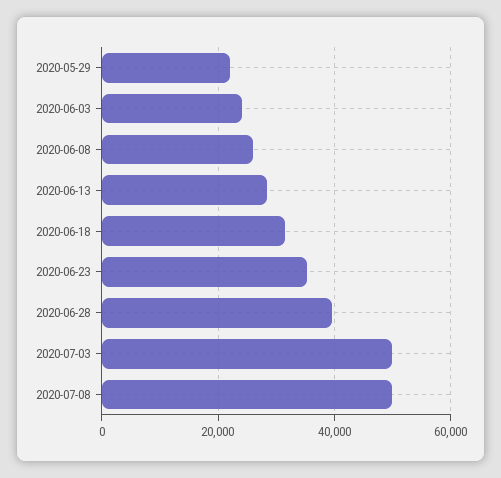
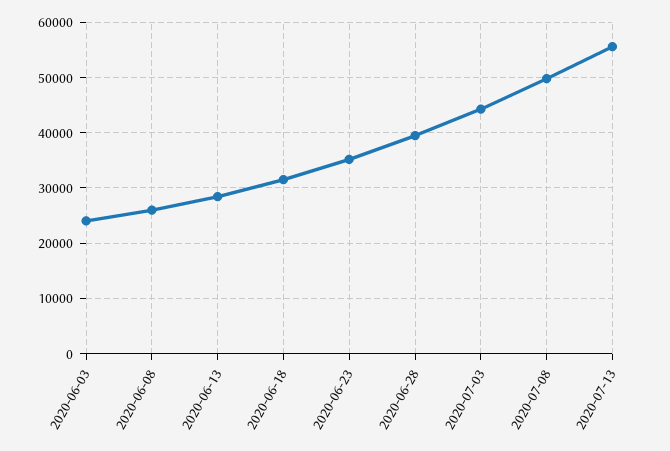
2020-05-29: 22000 -> none
2020-07-03: 50000 -> 44000
2020-07-13: none -> 56000

